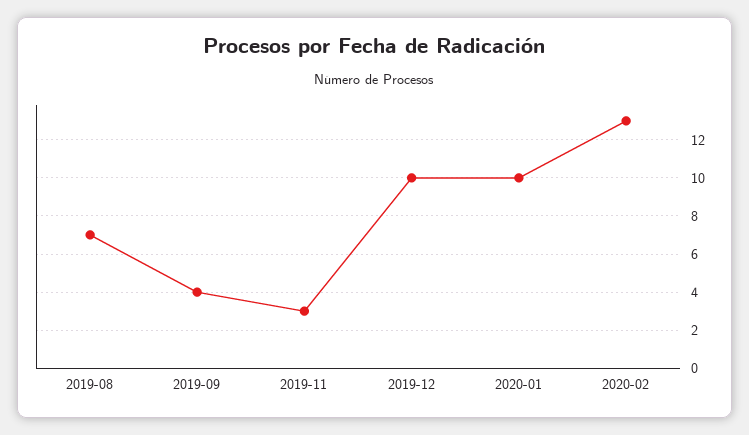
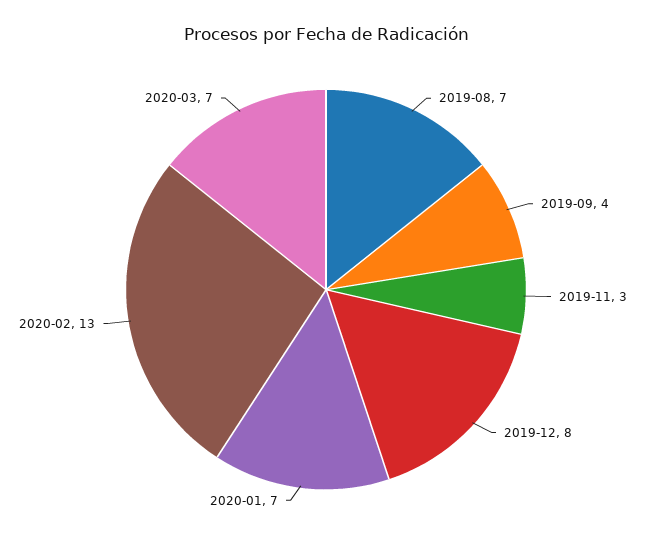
2019-12: 10 -> 8
2020-01: 10 -> 7
2020-03: none -> 7

